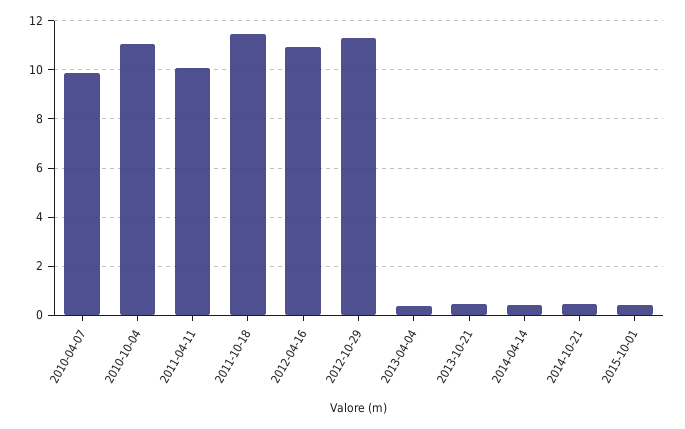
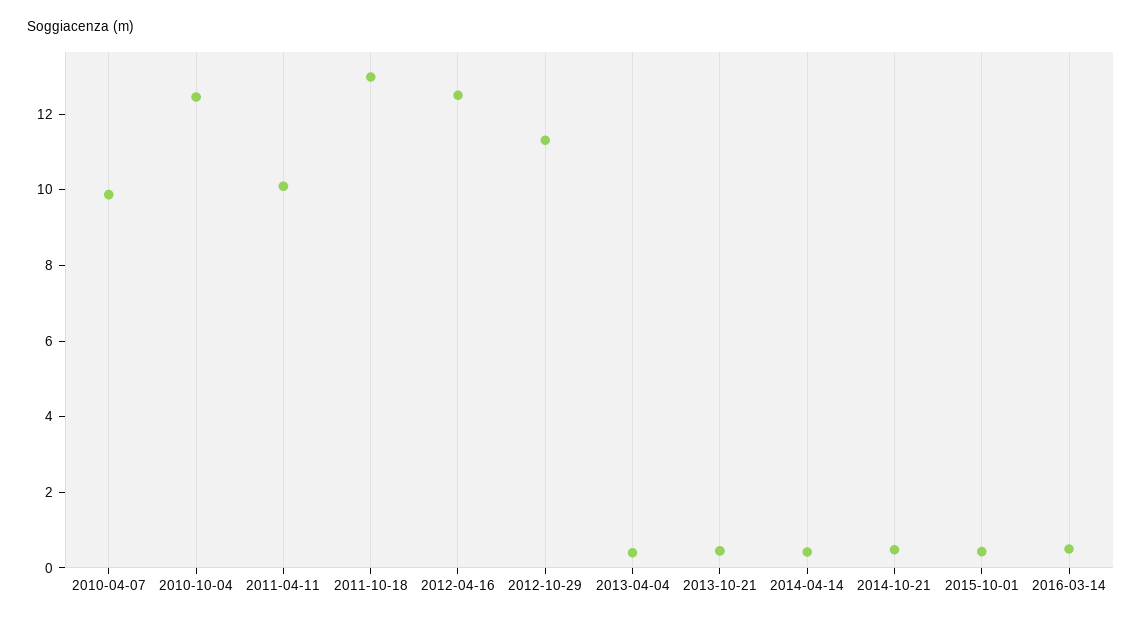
2010-10-04: 11 -> 12.5
2011-10-18: 11.5 -> 13
2012-04-16: 11 -> 12.5
2016-03-14: none -> 0.5

